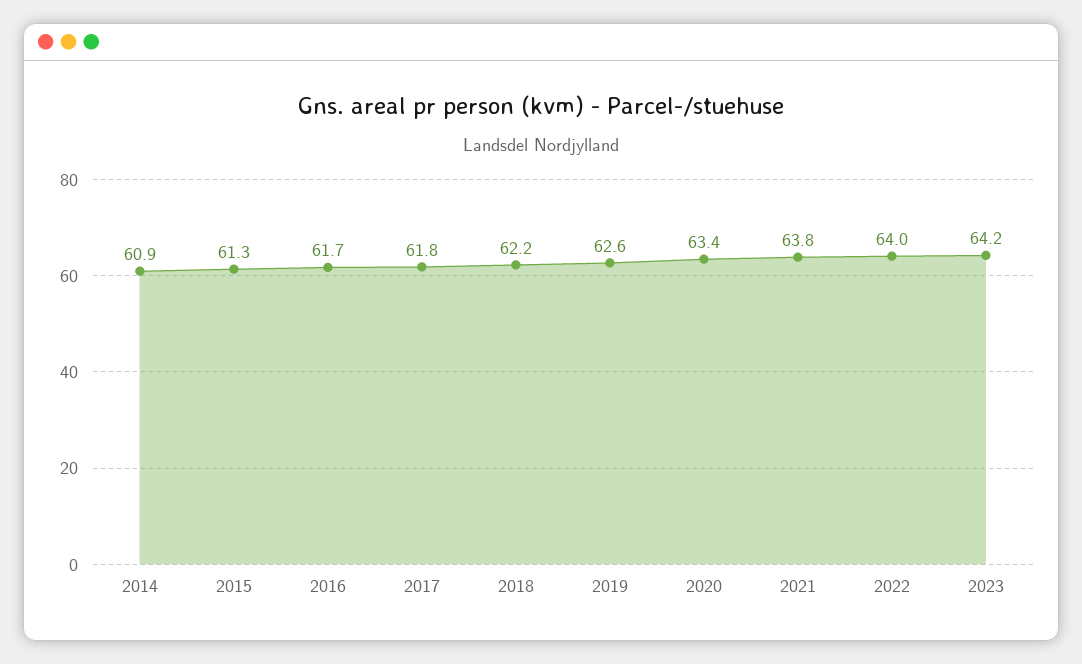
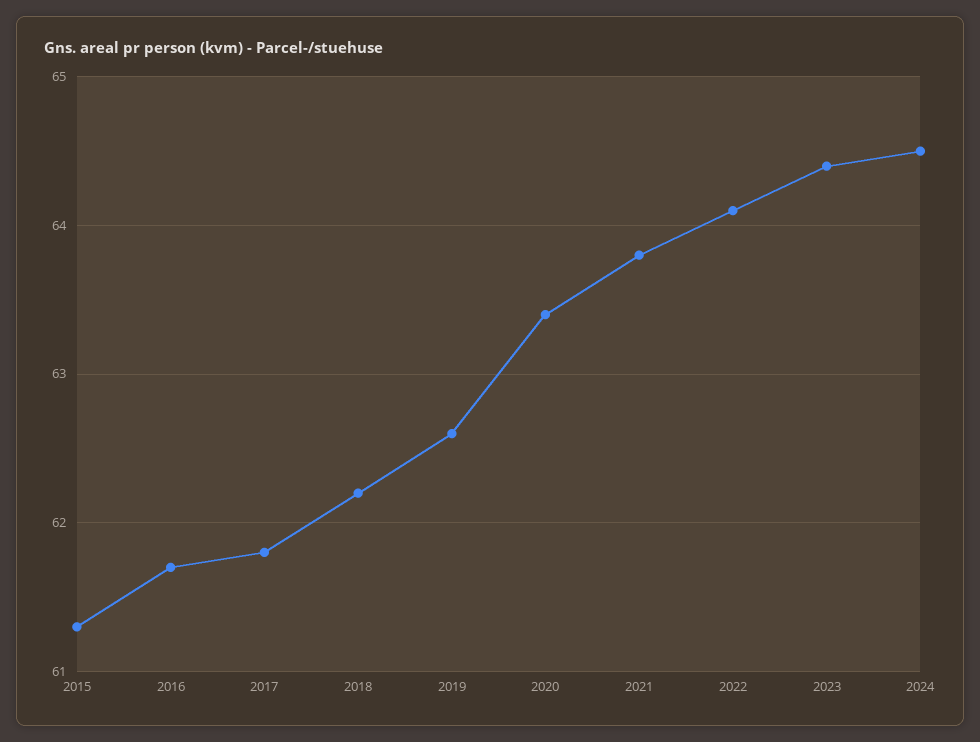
2014: 60.9 -> none
2022: 64 -> 64.1
2023: 64.2 -> 64.4
2024: none -> 64.5

